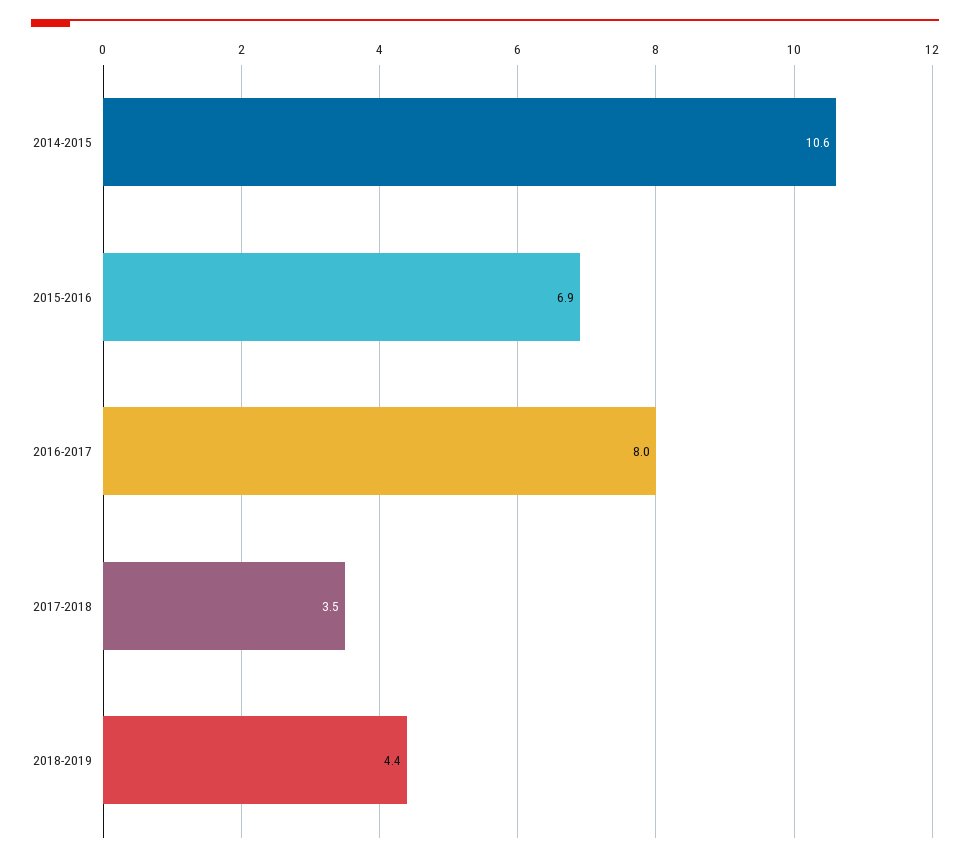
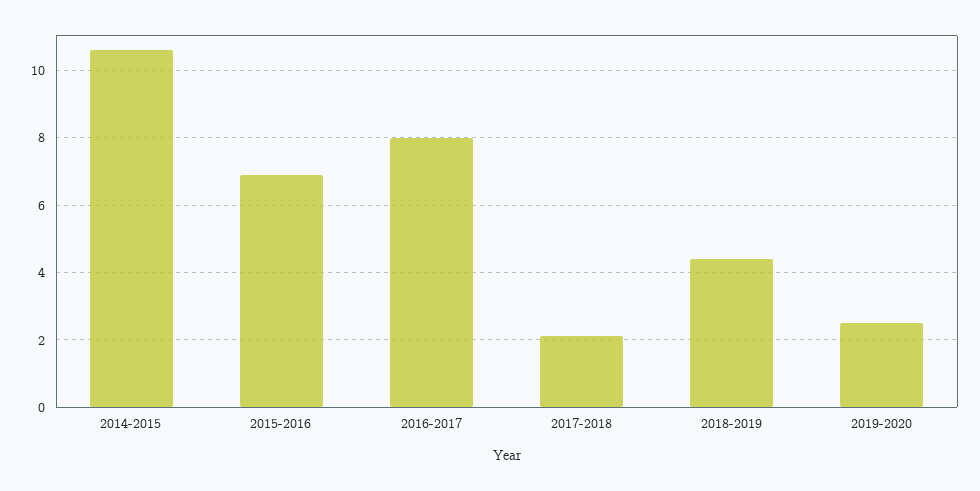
2017-2018: 3.5 -> 2
2019-2020: none -> 2.5

